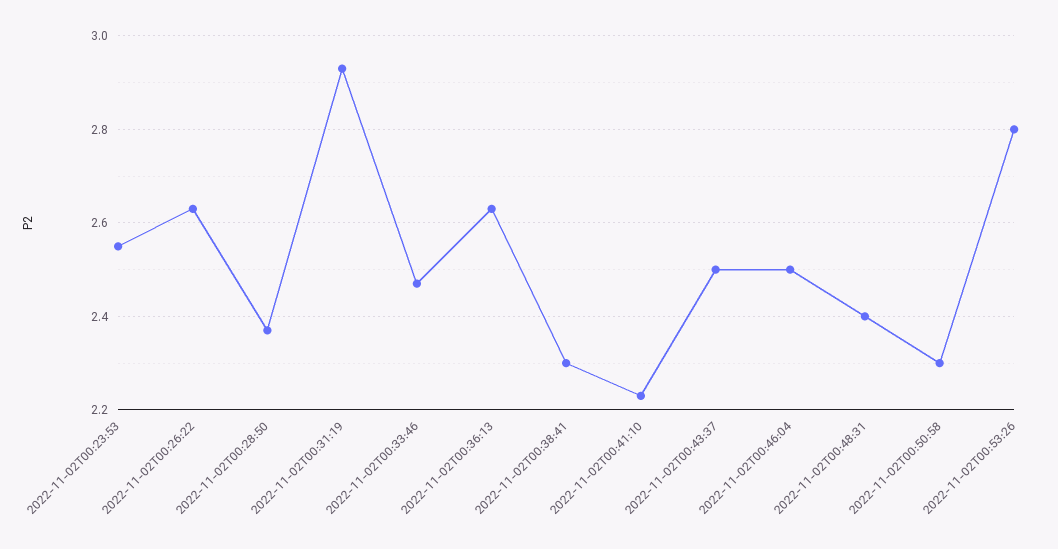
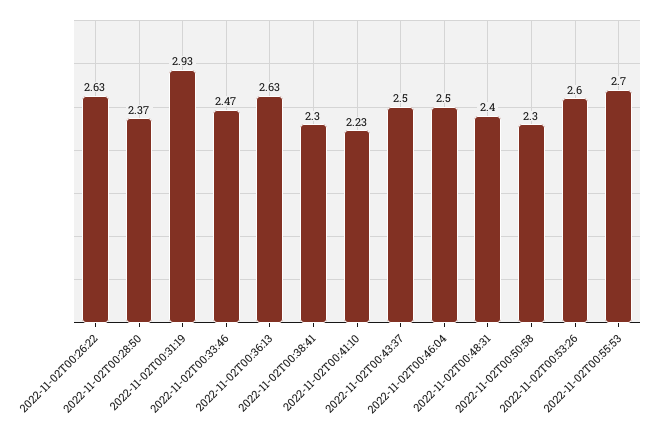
2022-11-02T00:23:53: 2.55 -> none
2022-11-02T00:53:26: 2.8 -> 2.6
2022-11-02T00:55:53: none -> 2.7

